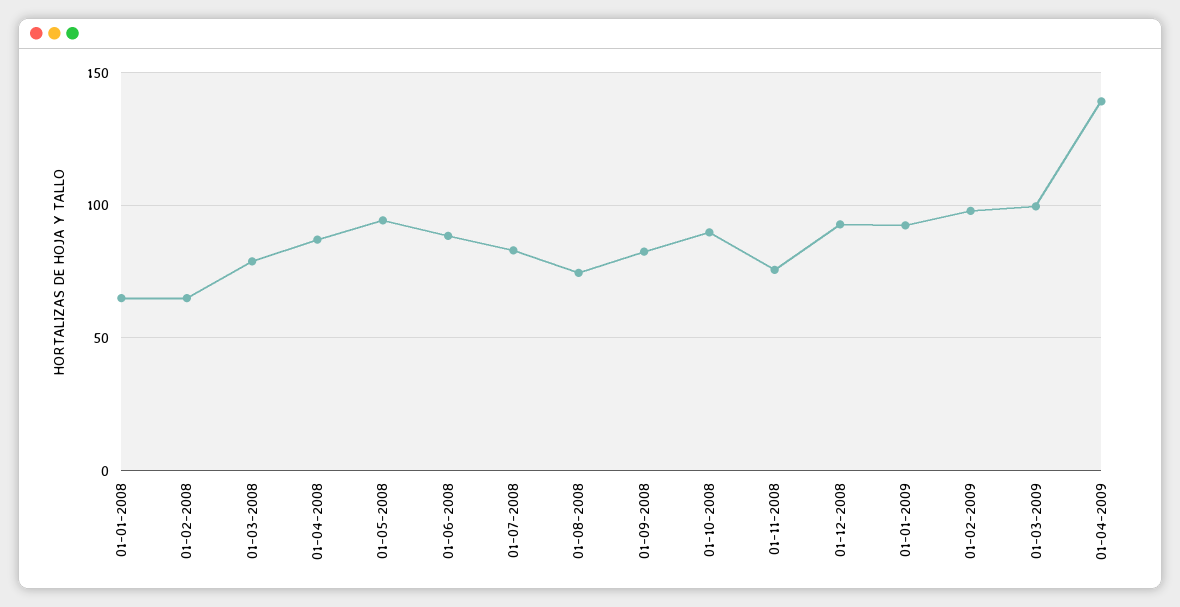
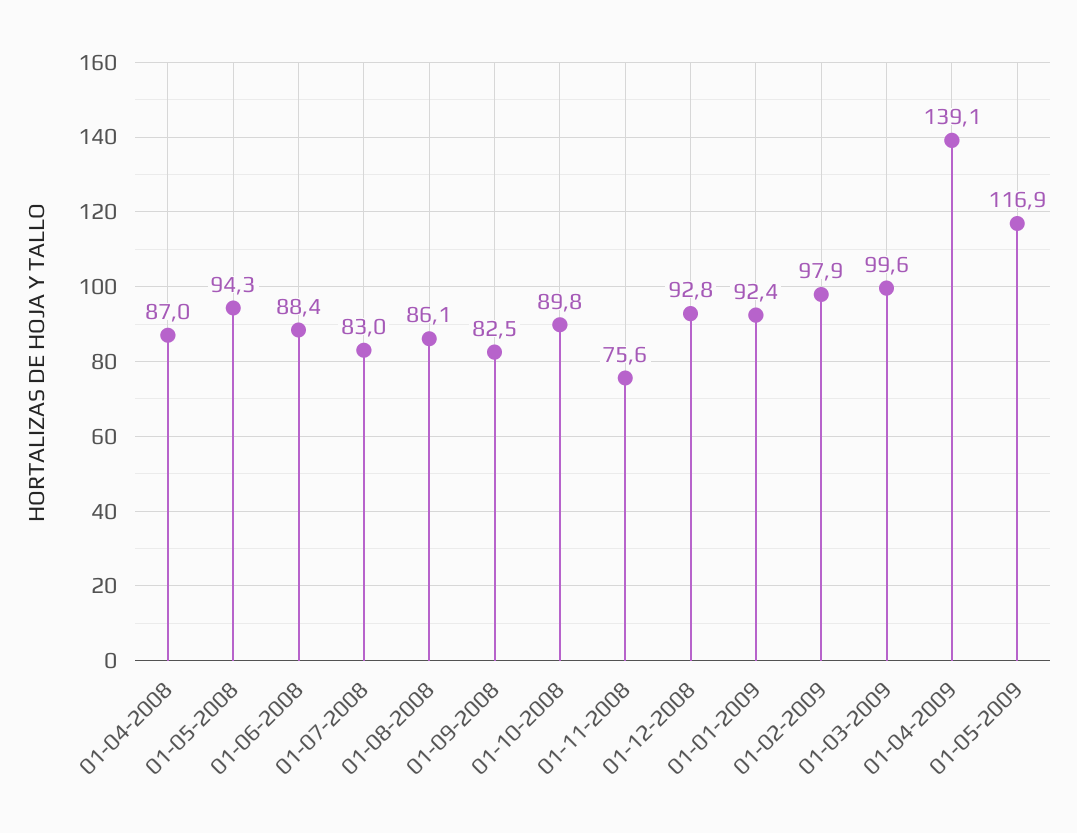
01-01-2008: 65 -> none
01-02-2008: 65 -> none
01-03-2008: 80 -> none
01-08-2008: 75 -> 86.1
01-05-2009: none -> 116.9

